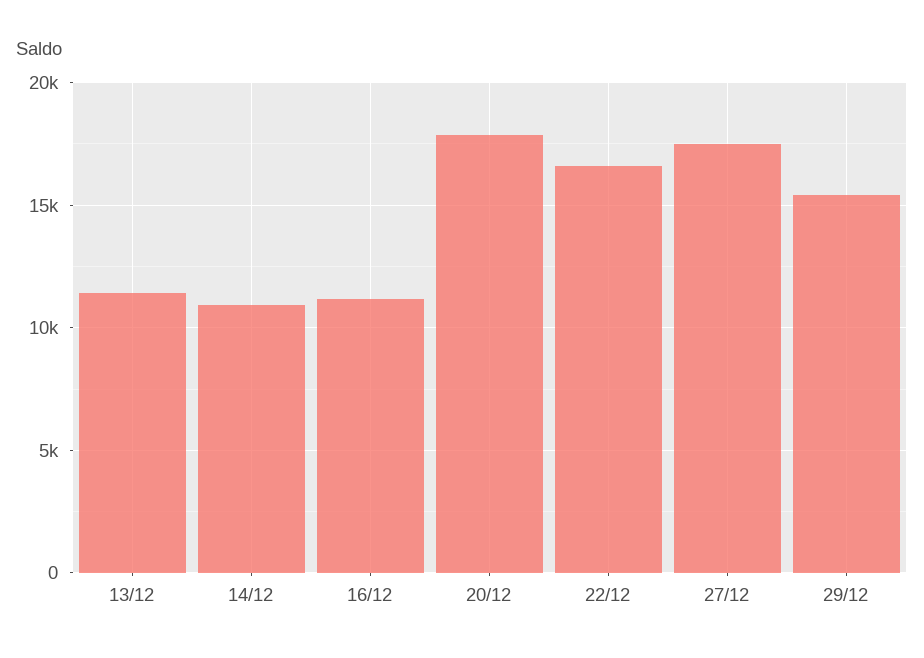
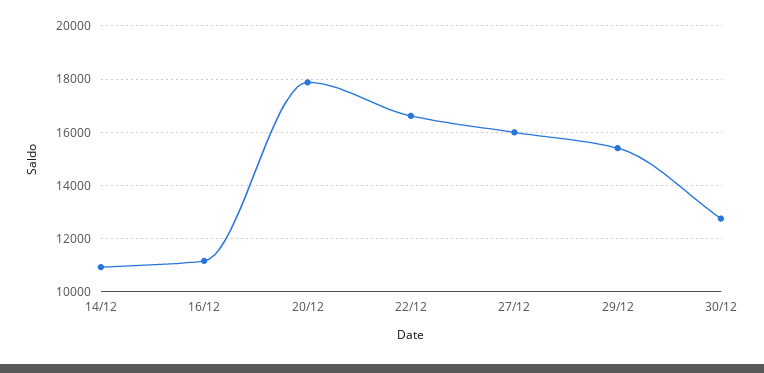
13/12: 11500 -> none
27/12: 17500 -> 16000
30/12: none -> 12750

